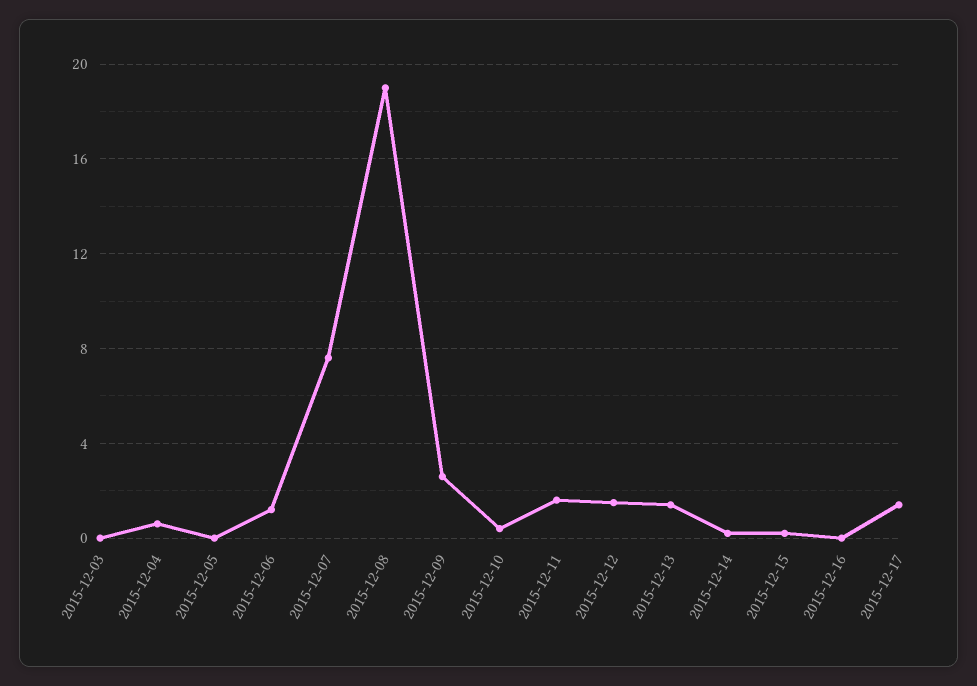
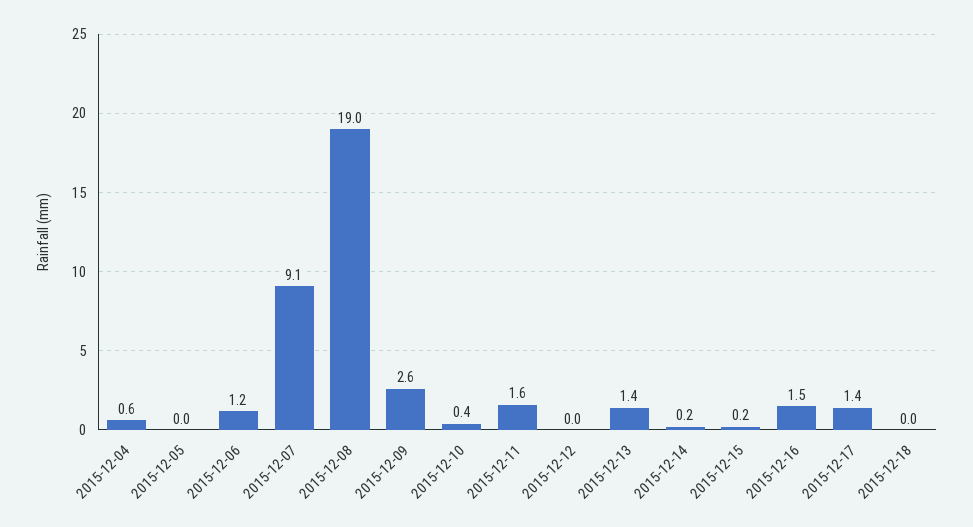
2015-12-03: 0 -> none
2015-12-07: 7.5 -> 9.1
2015-12-12: 1.5 -> 0
2015-12-16: 0 -> 1.5
2015-12-18: none -> 0

